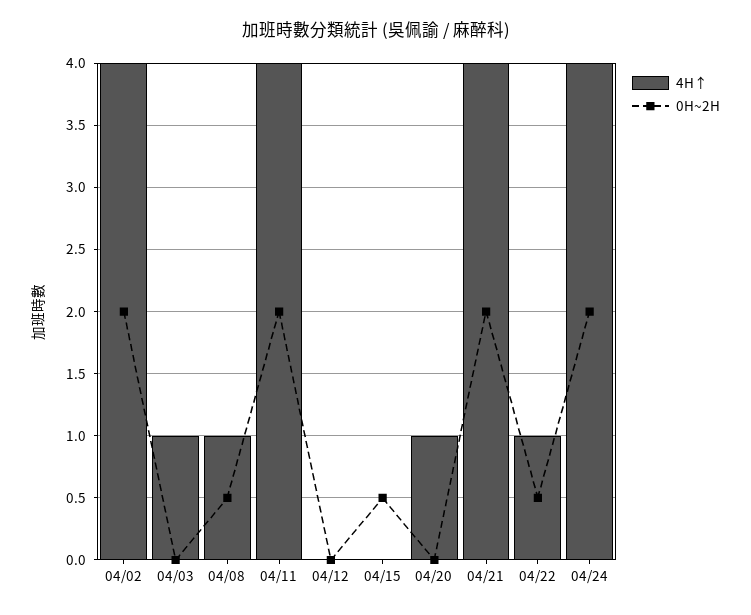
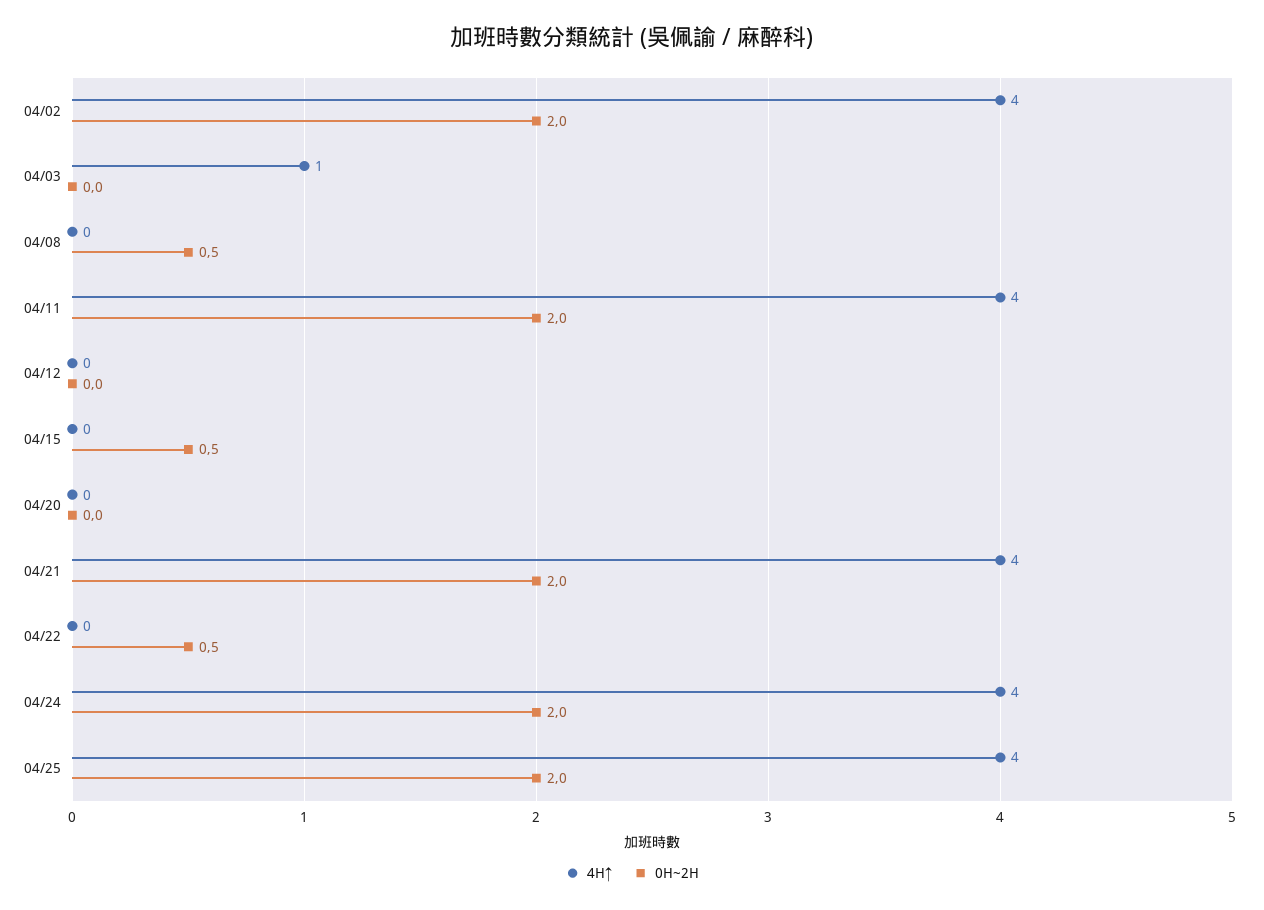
4H↑, 04/08: 1 -> 0
4H↑, 04/20: 1 -> 0
4H↑, 04/22: 1 -> 0
4H↑, 04/25: none -> 4
0H~2H, 04/25: none -> 2

